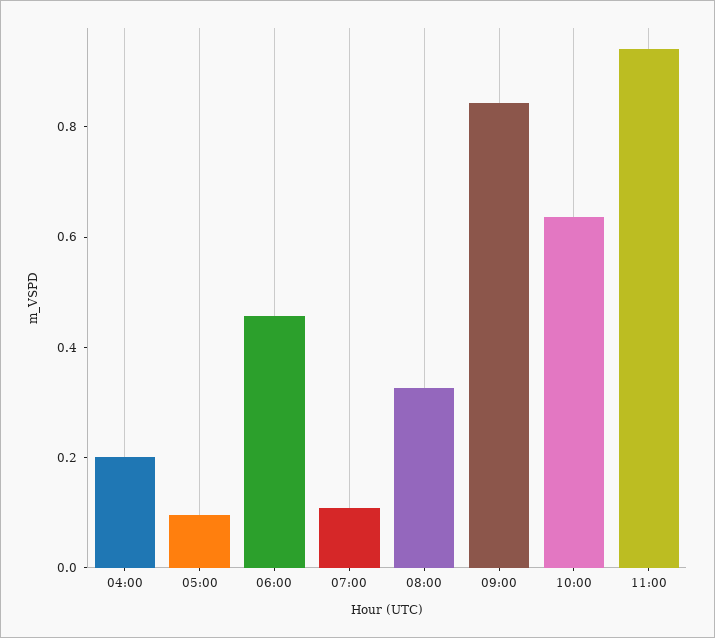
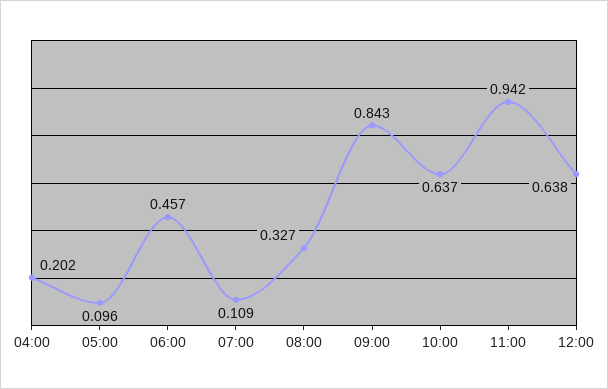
12:00: none -> 0.638

